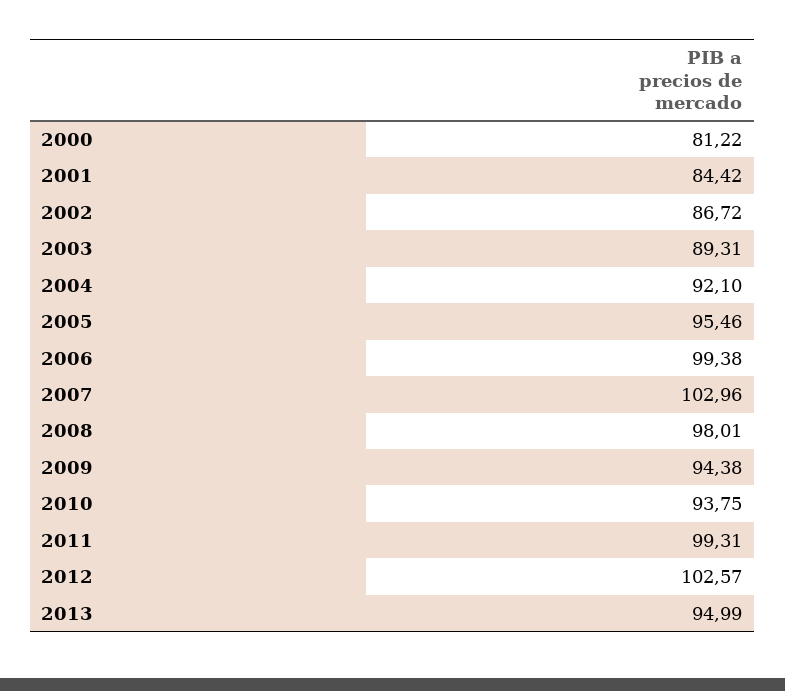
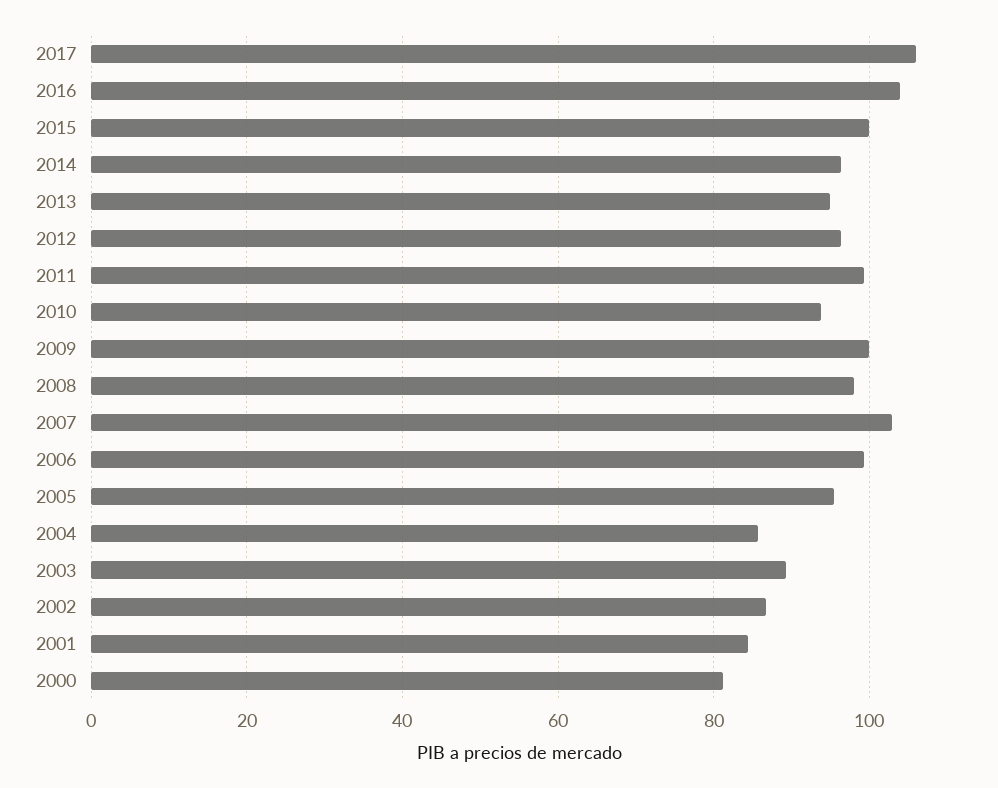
2004: 92.1 -> 86
2009: 94.38 -> 100
2012: 102.57 -> 96
2017: none -> 106
2016: none -> 104
2015: none -> 100
2014: none -> 96

